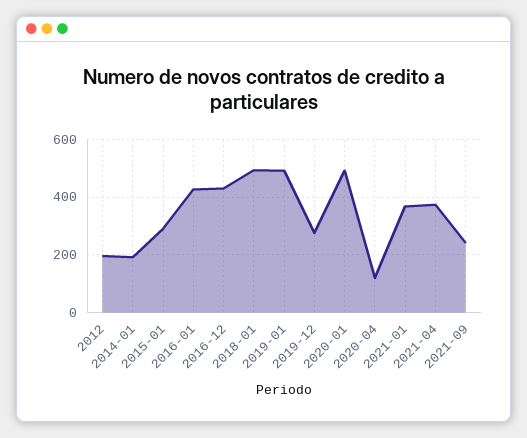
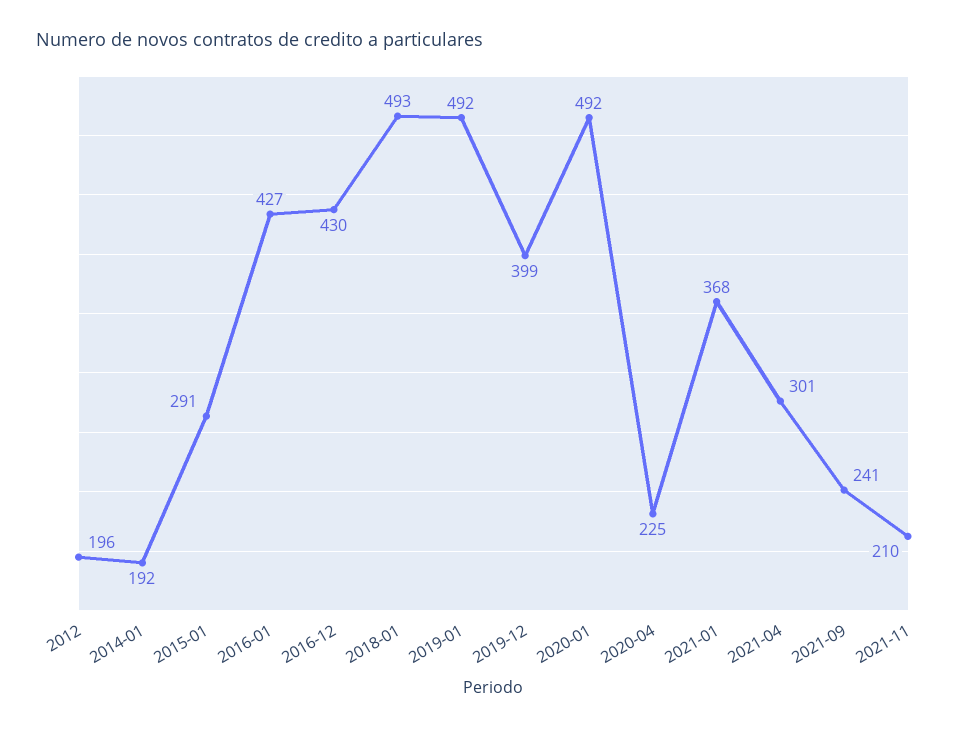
2019-12: 275 -> 399
2020-04: 125 -> 225
2021-04: 375 -> 301
2021-11: none -> 210

